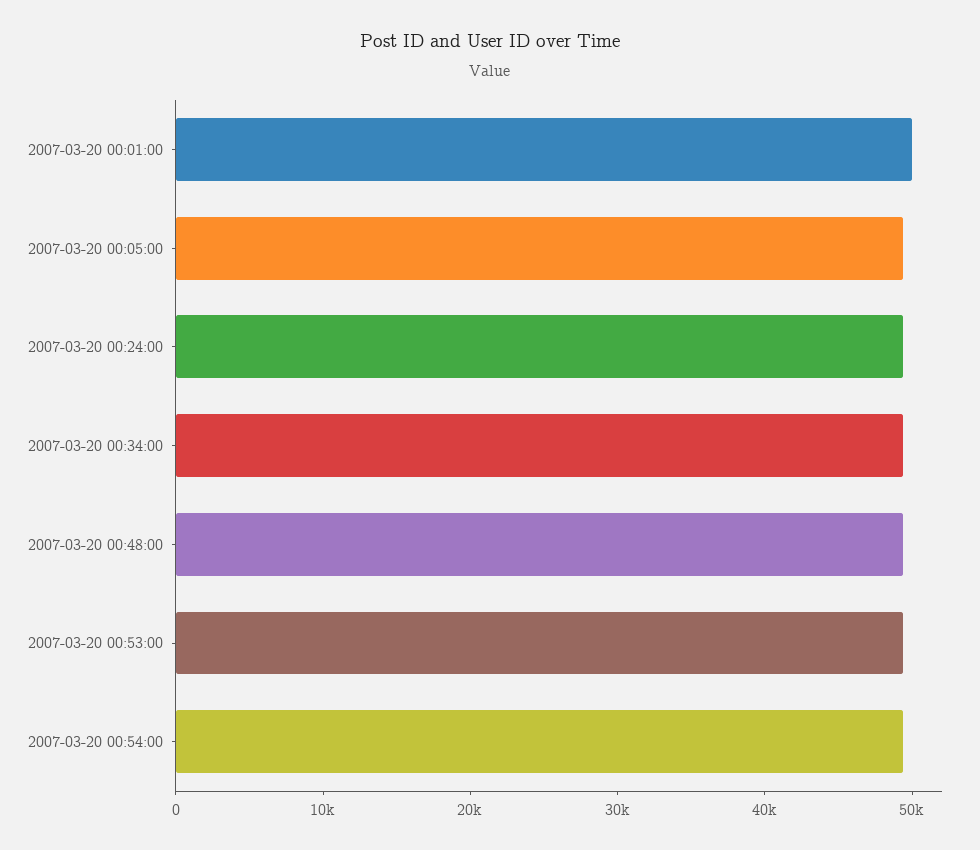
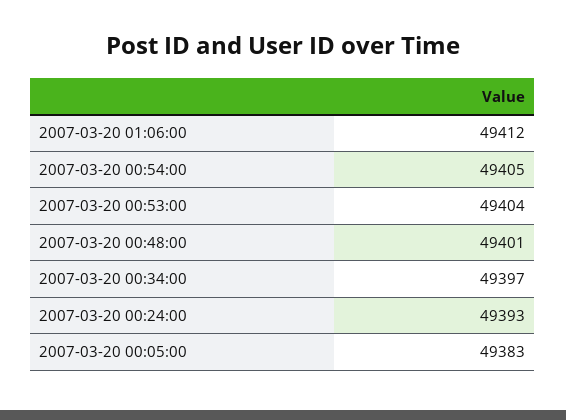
2007-03-20 00:01:00: 50000 -> none
2007-03-20 01:06:00: none -> 49412

